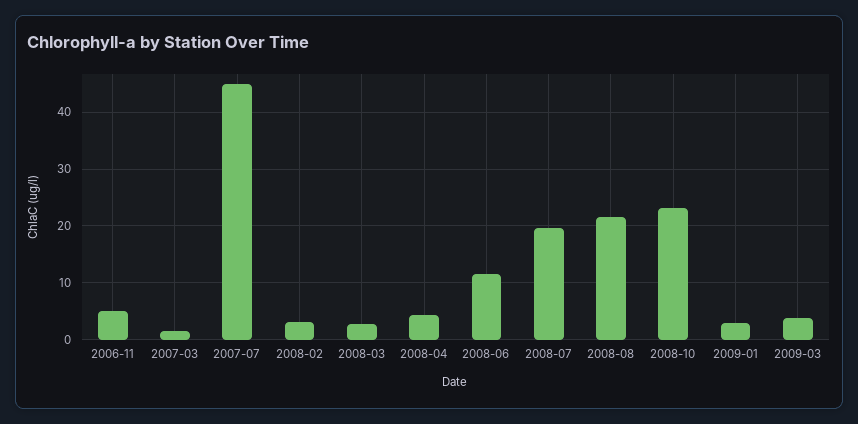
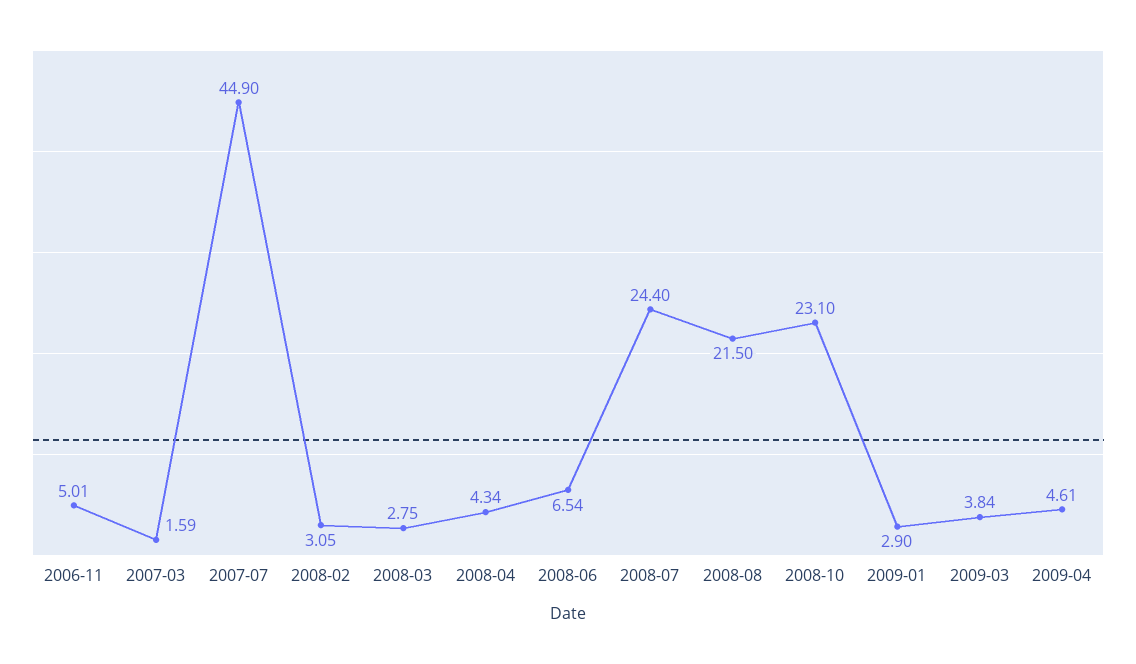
2008-06: 12 -> 6.54
2008-07: 20 -> 24.4
2009-04: none -> 4.61

